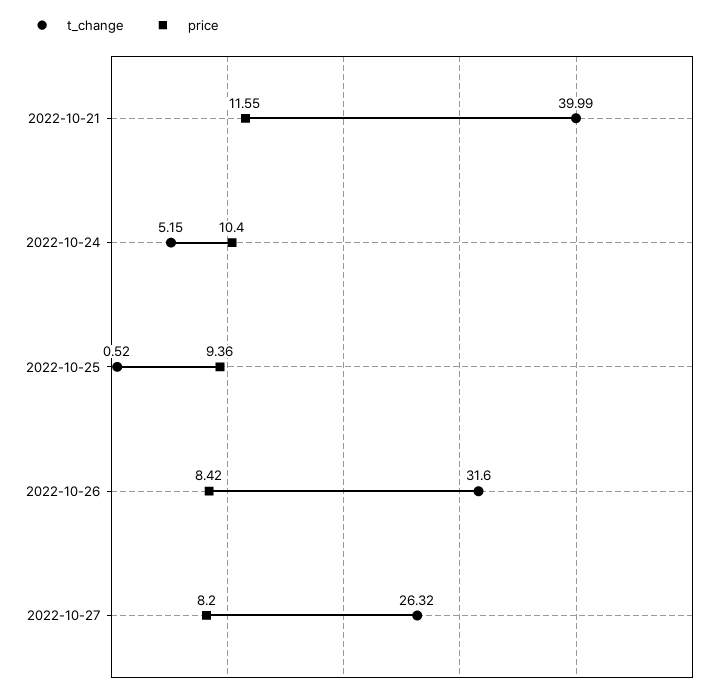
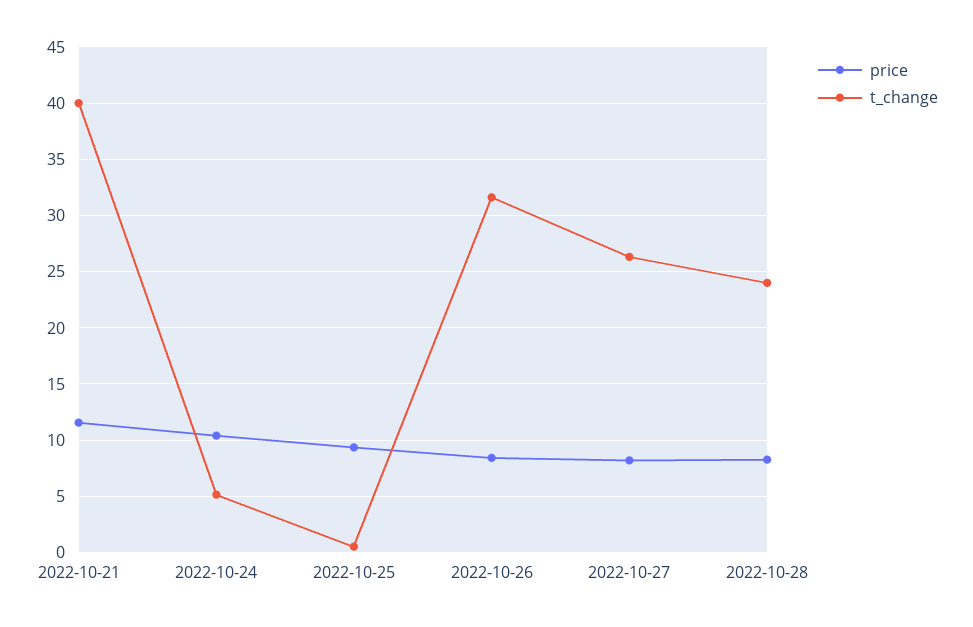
price, 2022-10-28: none -> 8
t_change, 2022-10-28: none -> 24

